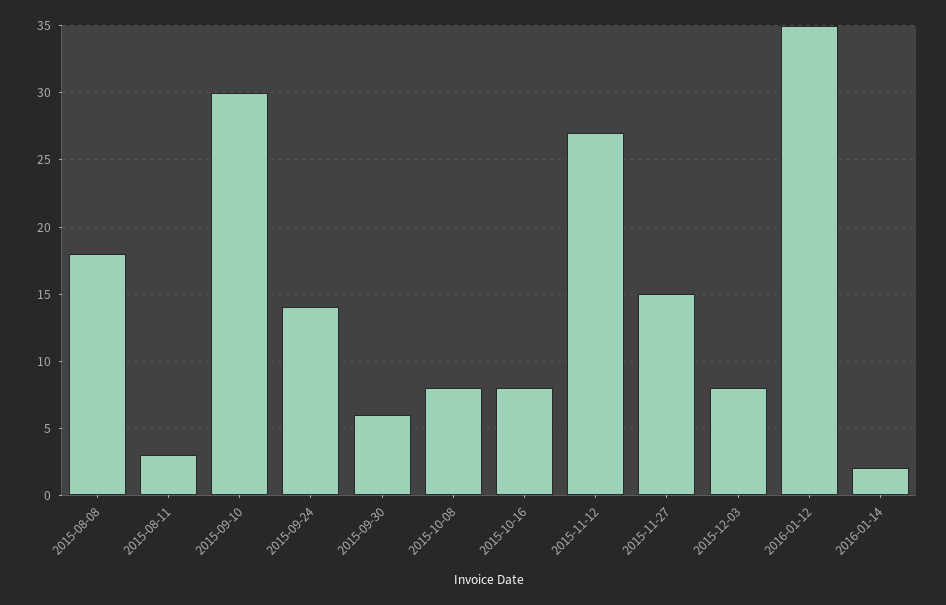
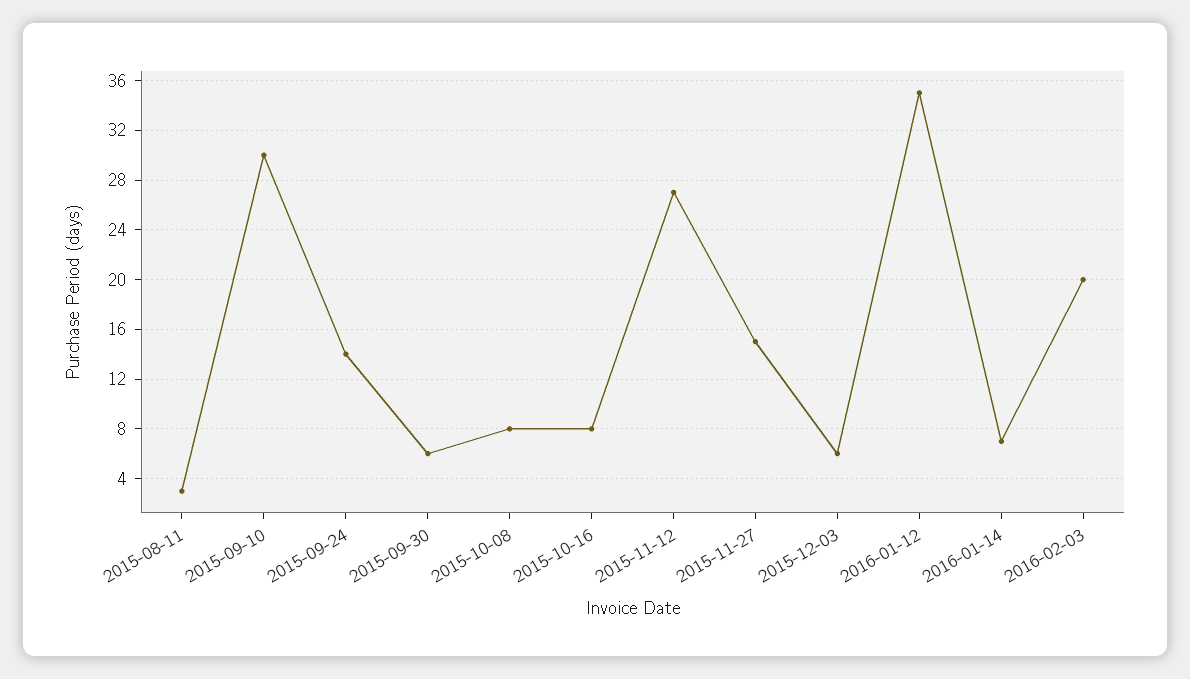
2015-08-08: 18 -> none
2015-12-03: 8 -> 6
2016-01-14: 2 -> 7
2016-02-03: none -> 20

